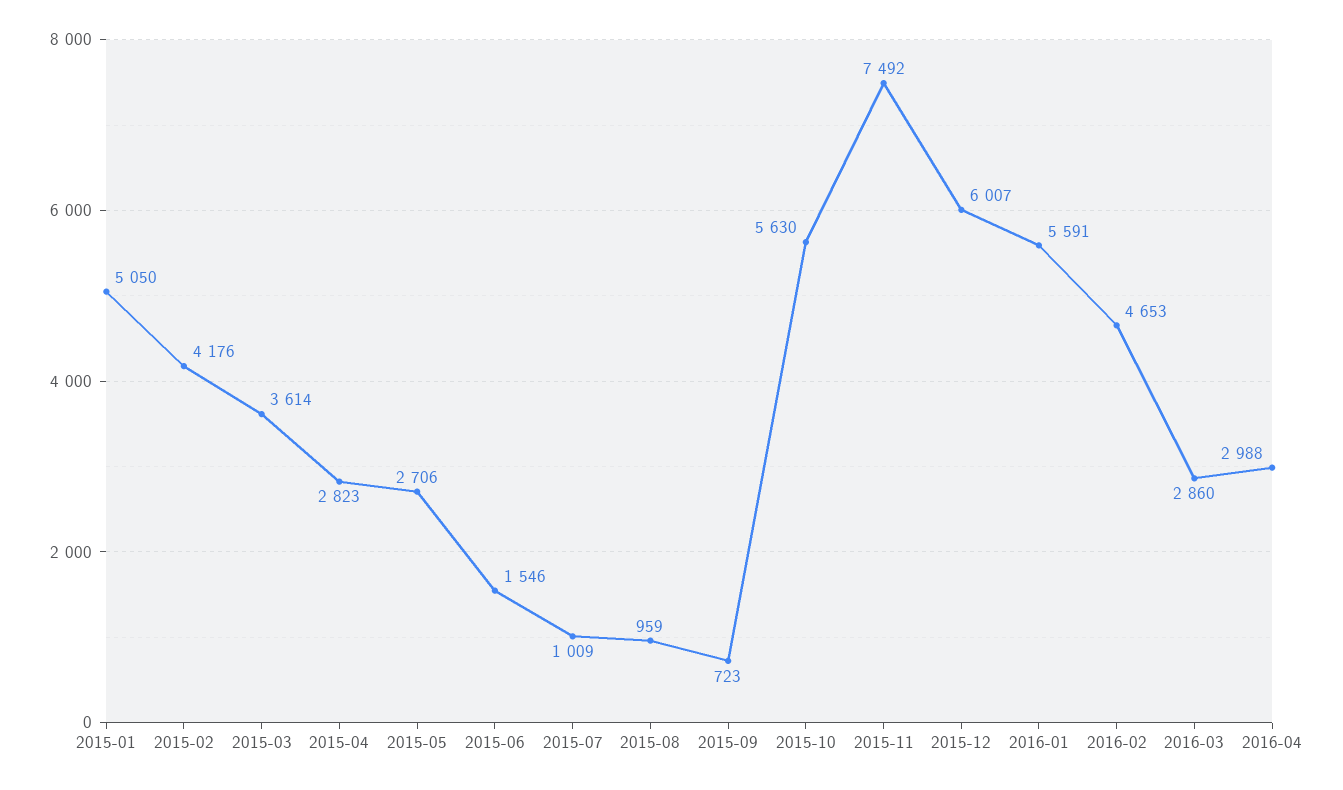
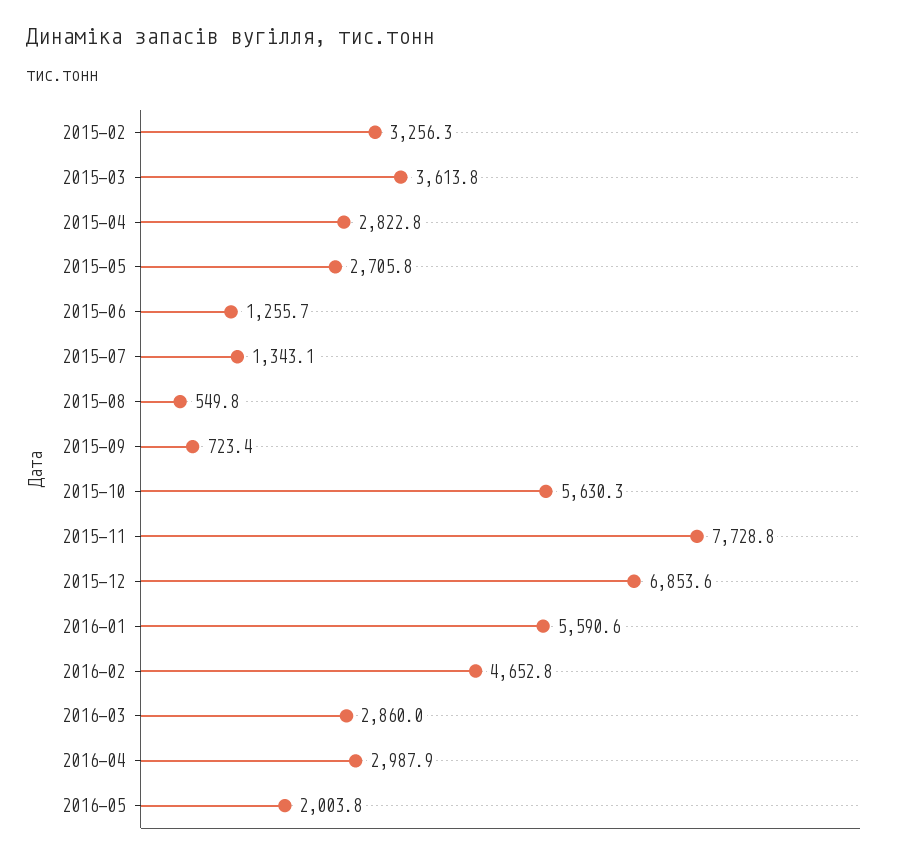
2015-01: 5050 -> none
2015-02: 4176 -> 3256.3
2015-06: 1546 -> 1255.7
2015-07: 1009 -> 1343.1
2015-08: 959 -> 549.8
2015-11: 7492 -> 7728.8
2015-12: 6007 -> 6853.6
2016-05: none -> 2003.8

